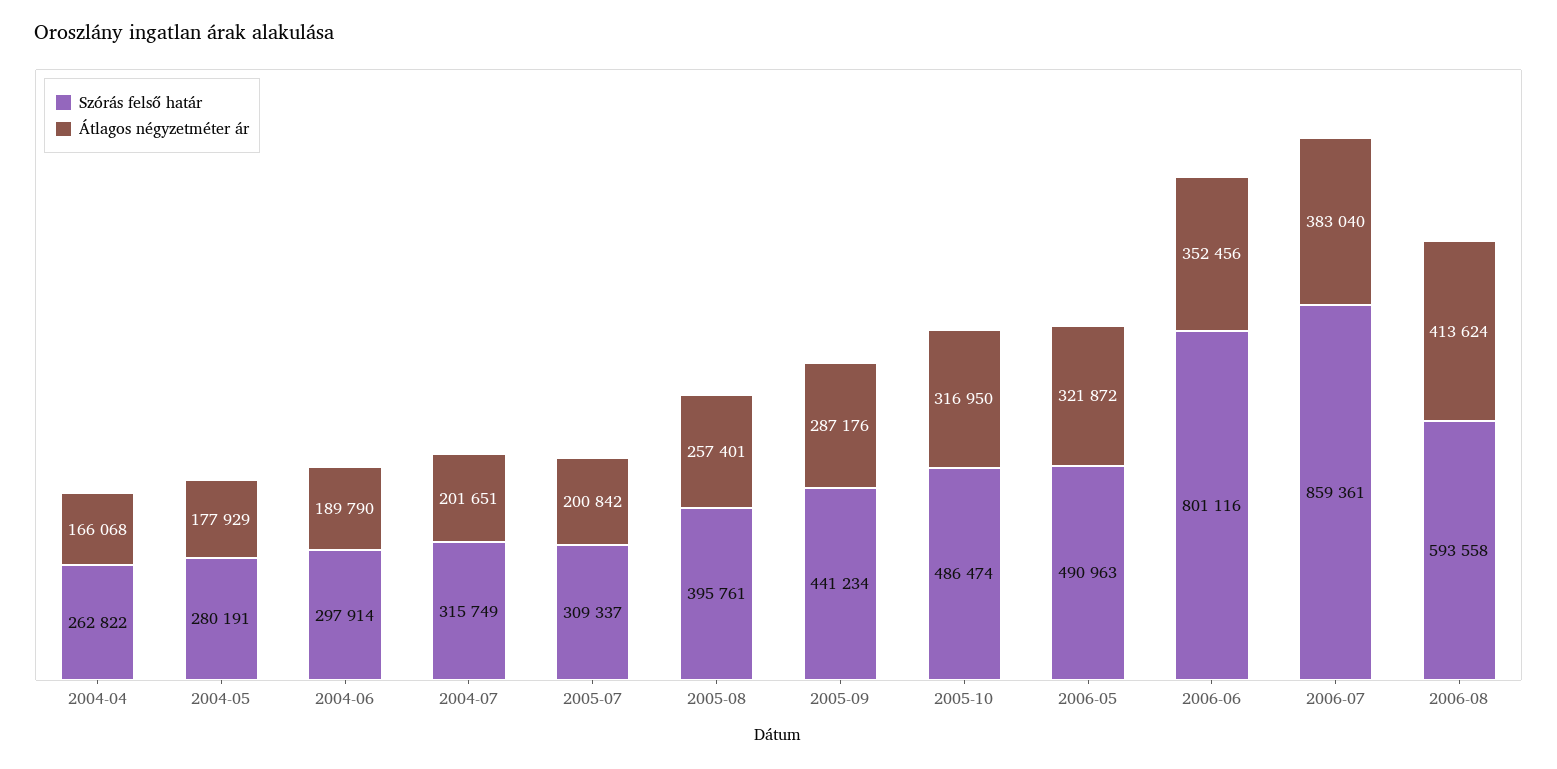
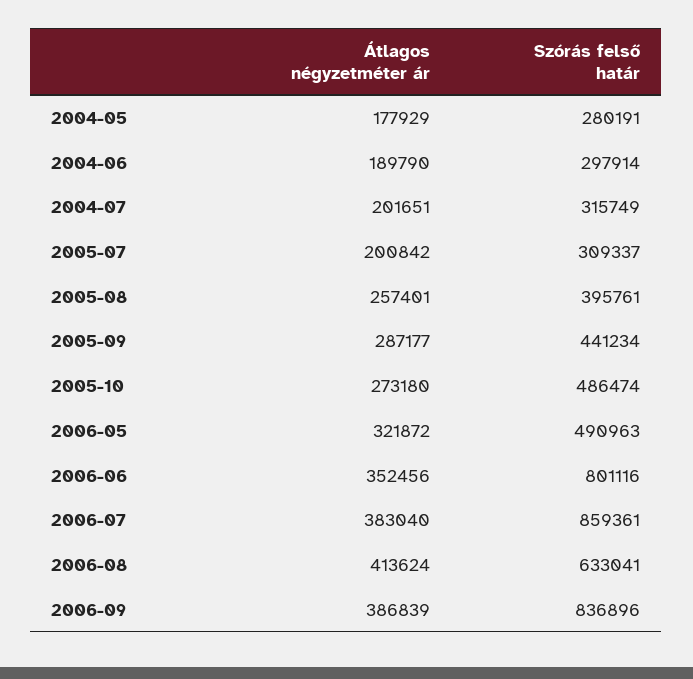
Szórás felső határ, 2004-04: 262822 -> none
Átlagos négyzetméter ár, 2004-04: 166068 -> none
Átlagos négyzetméter ár, 2005-09: 287176 -> 287177
Átlagos négyzetméter ár, 2005-10: 316950 -> 273180
Szórás felső határ, 2006-08: 593558 -> 633041
Átlagos négyzetméter ár, 2006-09: none -> 386839
Szórás felső határ, 2006-09: none -> 836896

